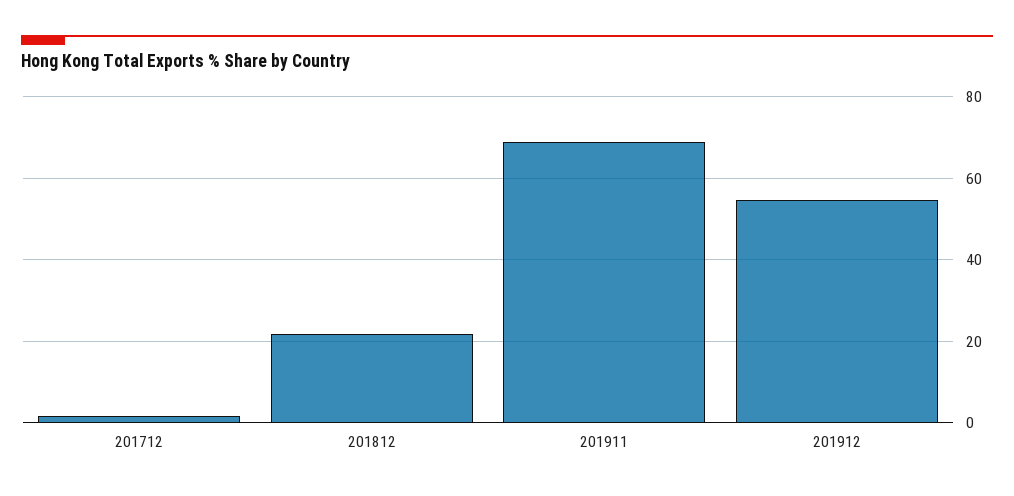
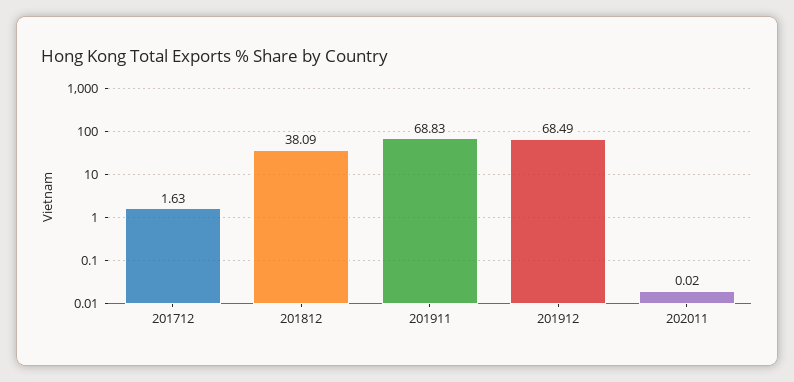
201812: 22 -> 38.09
201912: 54 -> 68.49
202011: none -> 0.02

